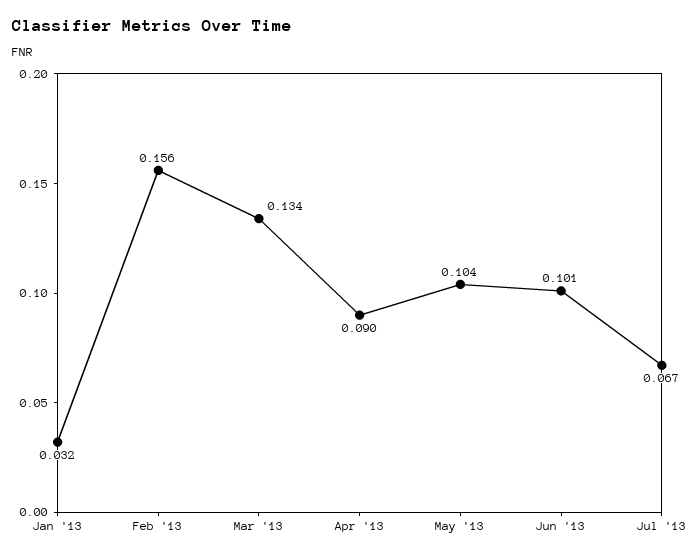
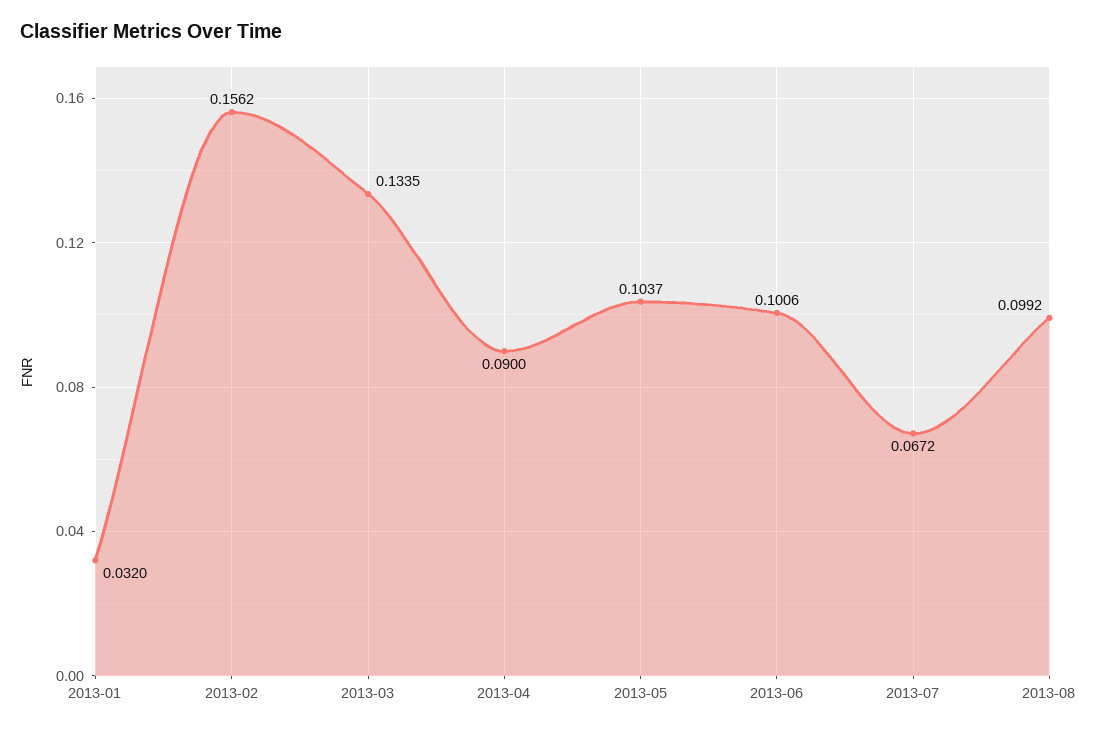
2013-08: none -> 0.0992

